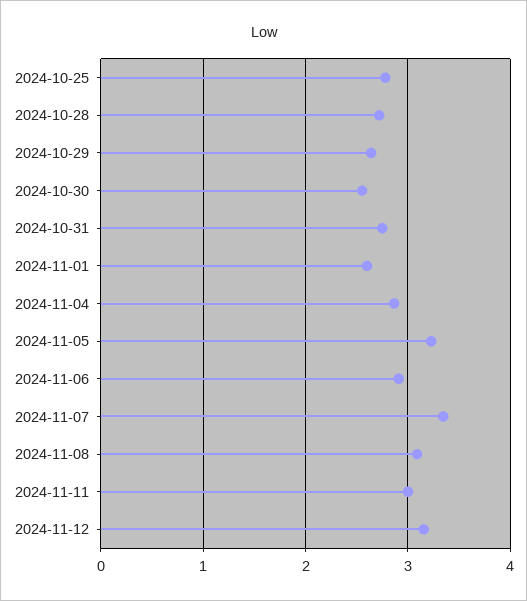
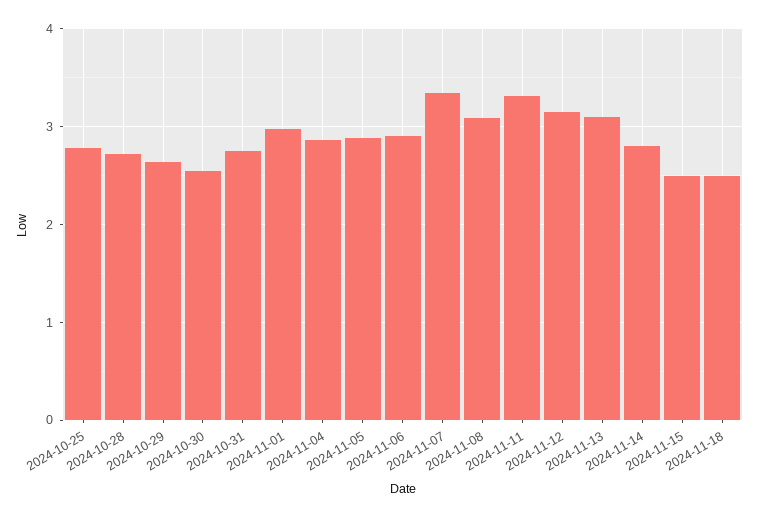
2024-11-01: 2.6 -> 3
2024-11-05: 3.2 -> 2.9
2024-11-11: 3 -> 3.3
2024-11-13: none -> 3.1
2024-11-14: none -> 2.8
2024-11-15: none -> 2.5
2024-11-18: none -> 2.5

